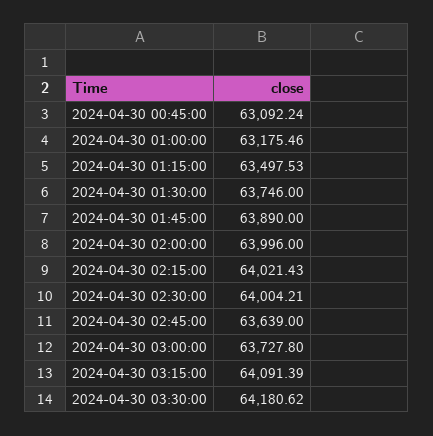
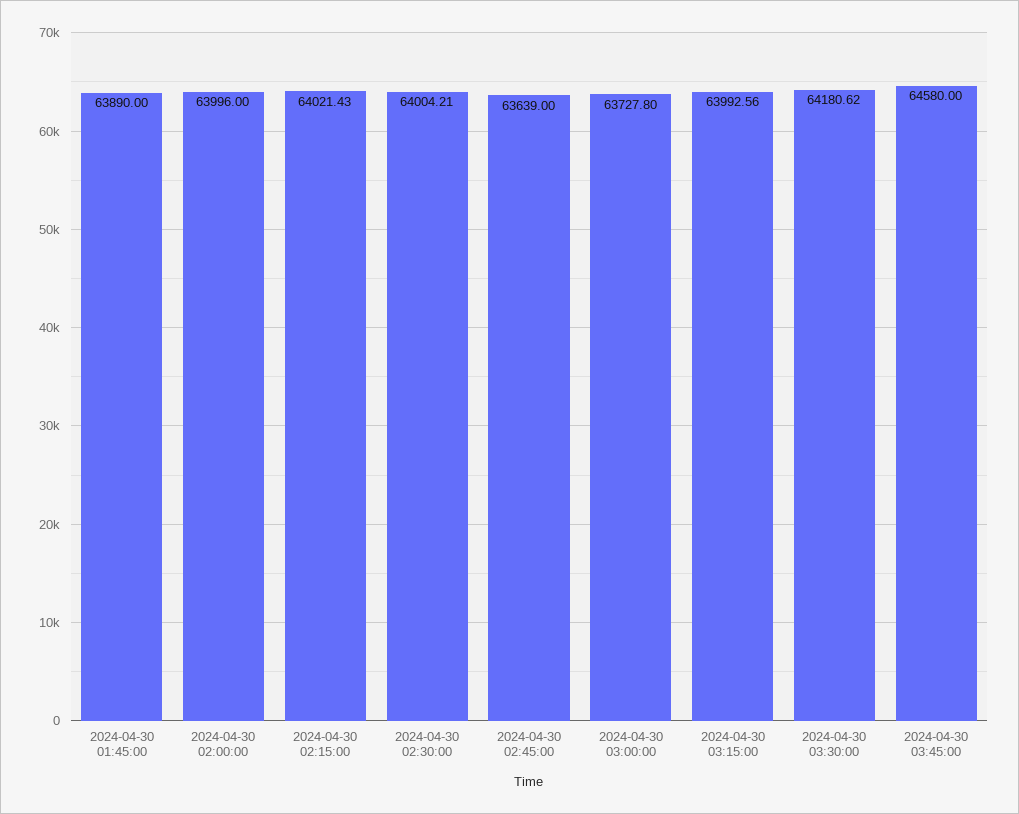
2024-04-30 00:45:00: 63092.24 -> none
2024-04-30 01:00:00: 63175.46 -> none
2024-04-30 01:15:00: 63497.53 -> none
2024-04-30 01:30:00: 63746 -> none
2024-04-30 03:15:00: 64091.39 -> 63992.56
2024-04-30 03:45:00: none -> 64580

